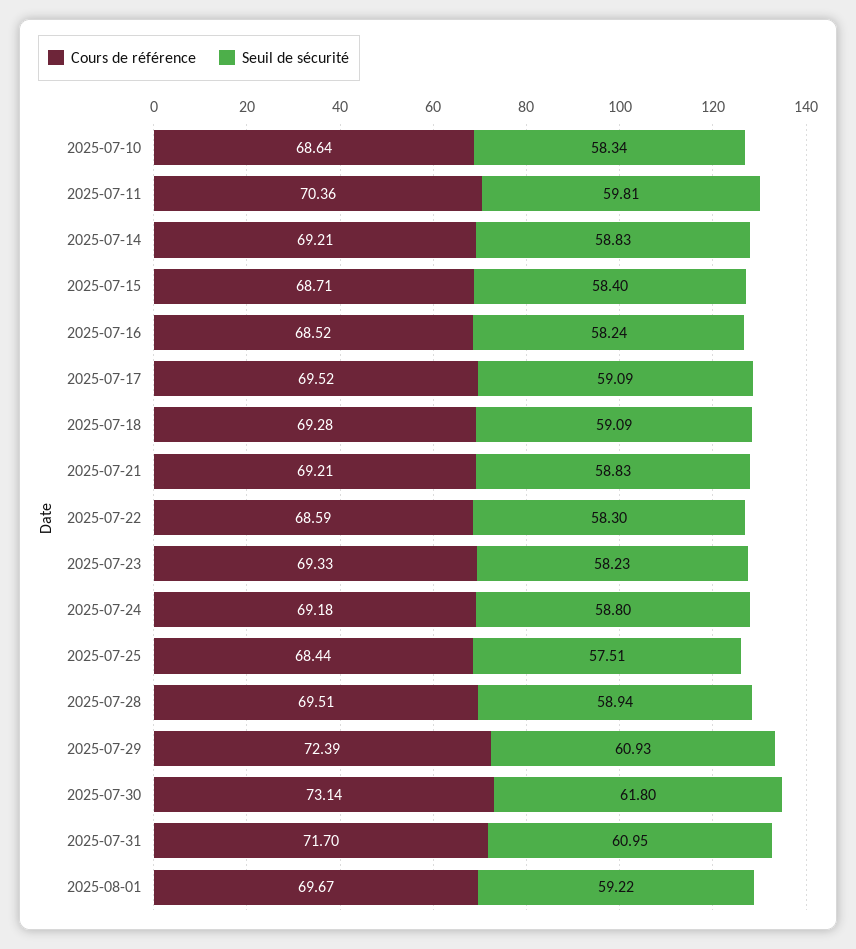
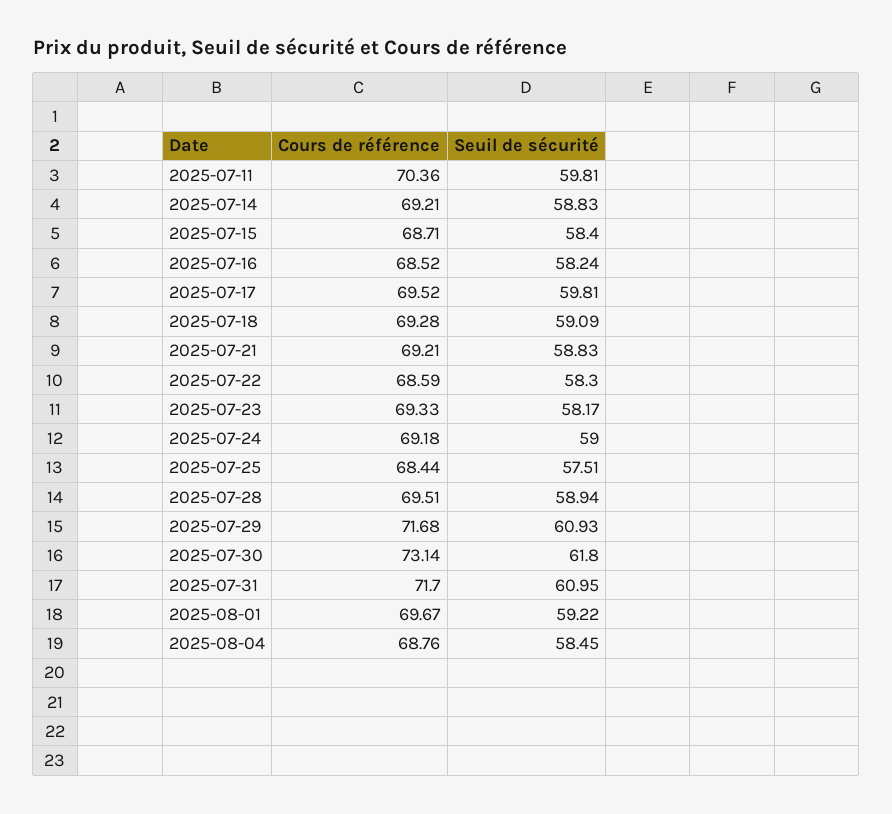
Cours de référence, 2025-07-10: 68.64 -> none
Seuil de sécurité, 2025-07-10: 58.34 -> none
Seuil de sécurité, 2025-07-17: 59.09 -> 59.81
Seuil de sécurité, 2025-07-23: 58.23 -> 58.17
Seuil de sécurité, 2025-07-24: 58.8 -> 59
Cours de référence, 2025-07-29: 72.39 -> 71.68
Cours de référence, 2025-08-04: none -> 68.76
Seuil de sécurité, 2025-08-04: none -> 58.45

